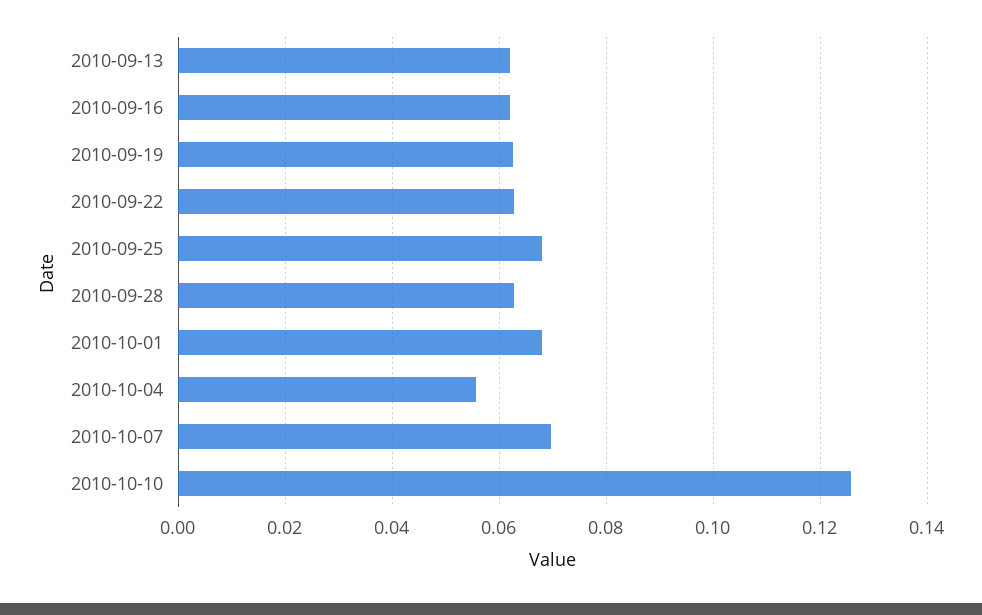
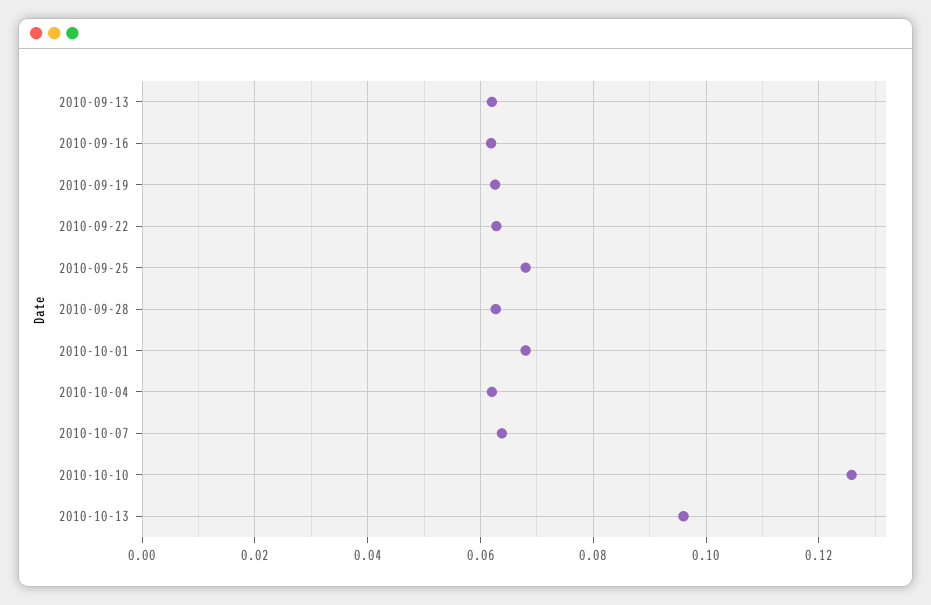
2010-10-04: 0.056 -> 0.062
2010-10-07: 0.07 -> 0.064
2010-10-13: none -> 0.096

